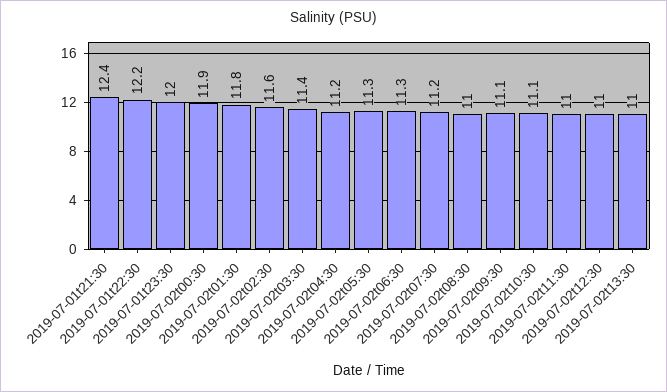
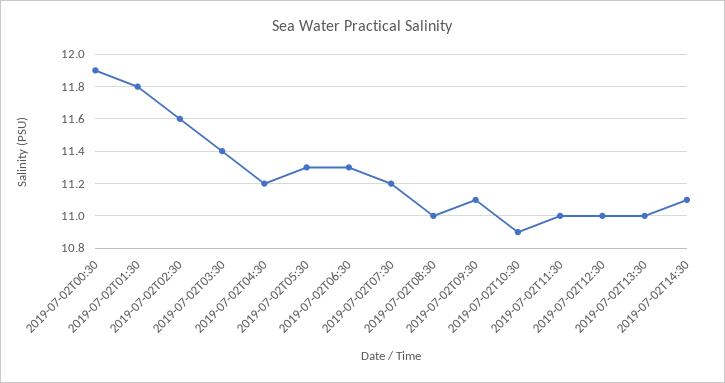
2019-07-01t21:30: 12.4 -> none
2019-07-01t22:30: 12.2 -> none
2019-07-01t23:30: 12 -> none
2019-07-02t10:30: 11.1 -> 10.9
2019-07-02T14:30: none -> 11.1

